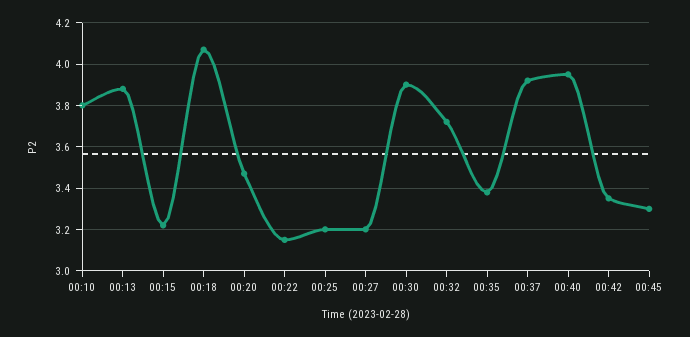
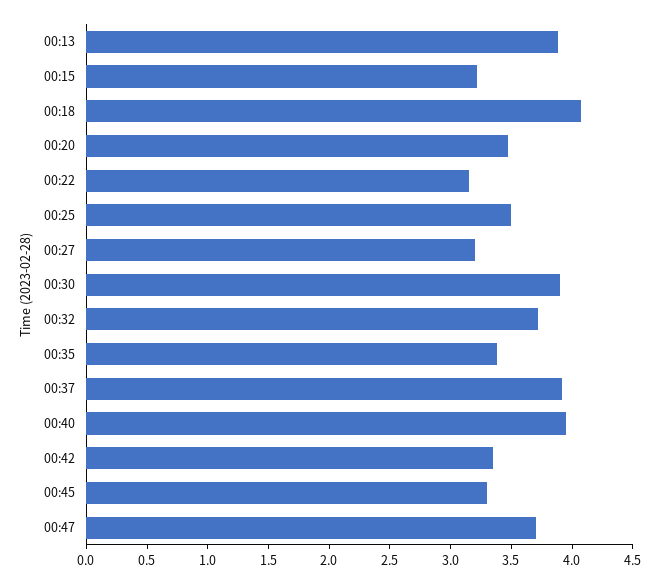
00:10: 3.8 -> none
00:25: 3.2 -> 3.5
00:47: none -> 3.7

